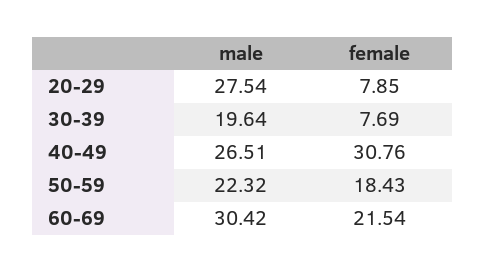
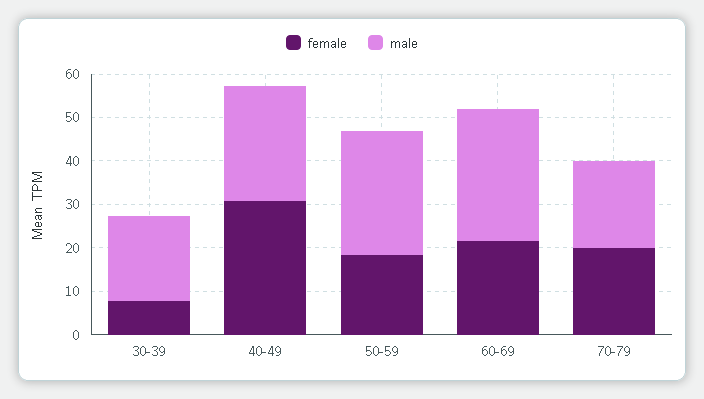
male, 20-29: 27.54 -> none
female, 20-29: 7.85 -> none
male, 50-59: 22.32 -> 28
female, 70-79: none -> 20
male, 70-79: none -> 20

